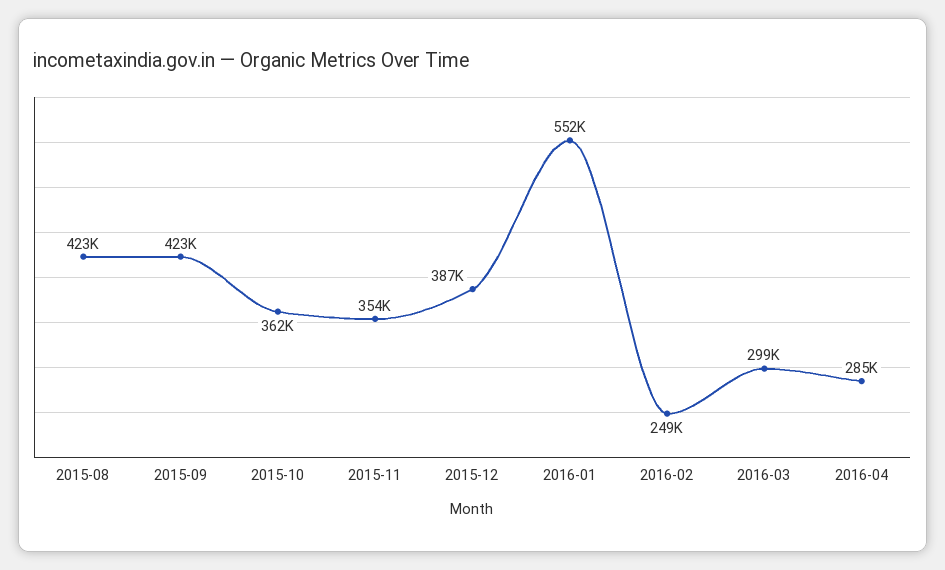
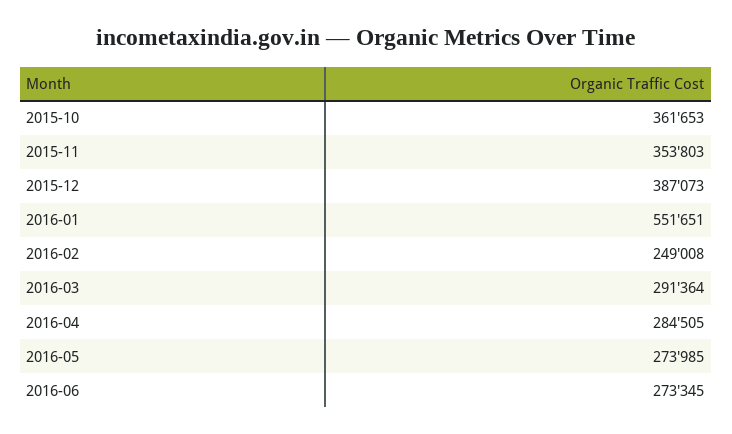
2015-08: 423000 -> none
2015-09: 423000 -> none
2016-03: 299000 -> 291364
2016-05: none -> 273985
2016-06: none -> 273345

